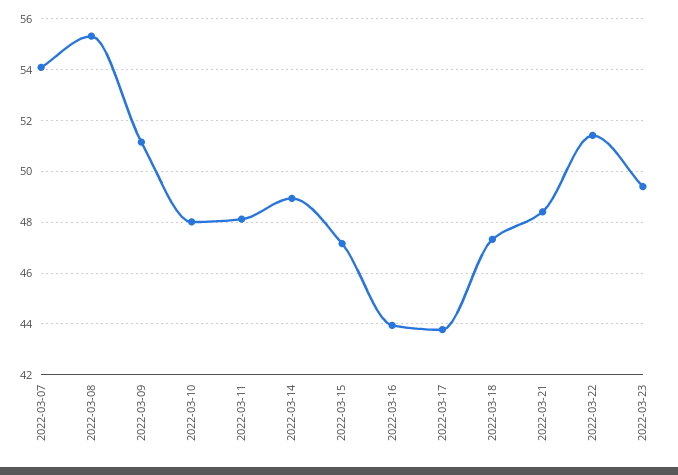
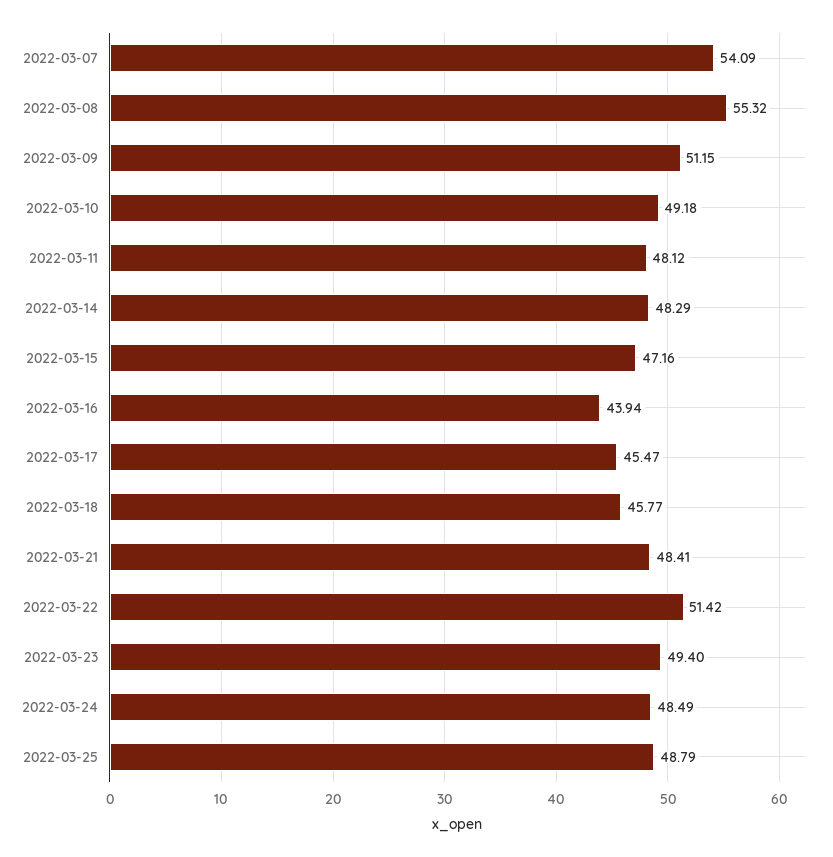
2022-03-10: 48 -> 49.18
2022-03-14: 49 -> 48.29
2022-03-17: 43.75 -> 45.47
2022-03-18: 47.25 -> 45.77
2022-03-24: none -> 48.49
2022-03-25: none -> 48.79

